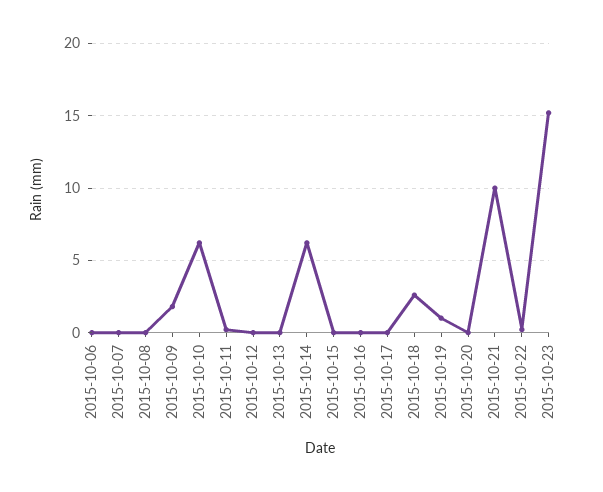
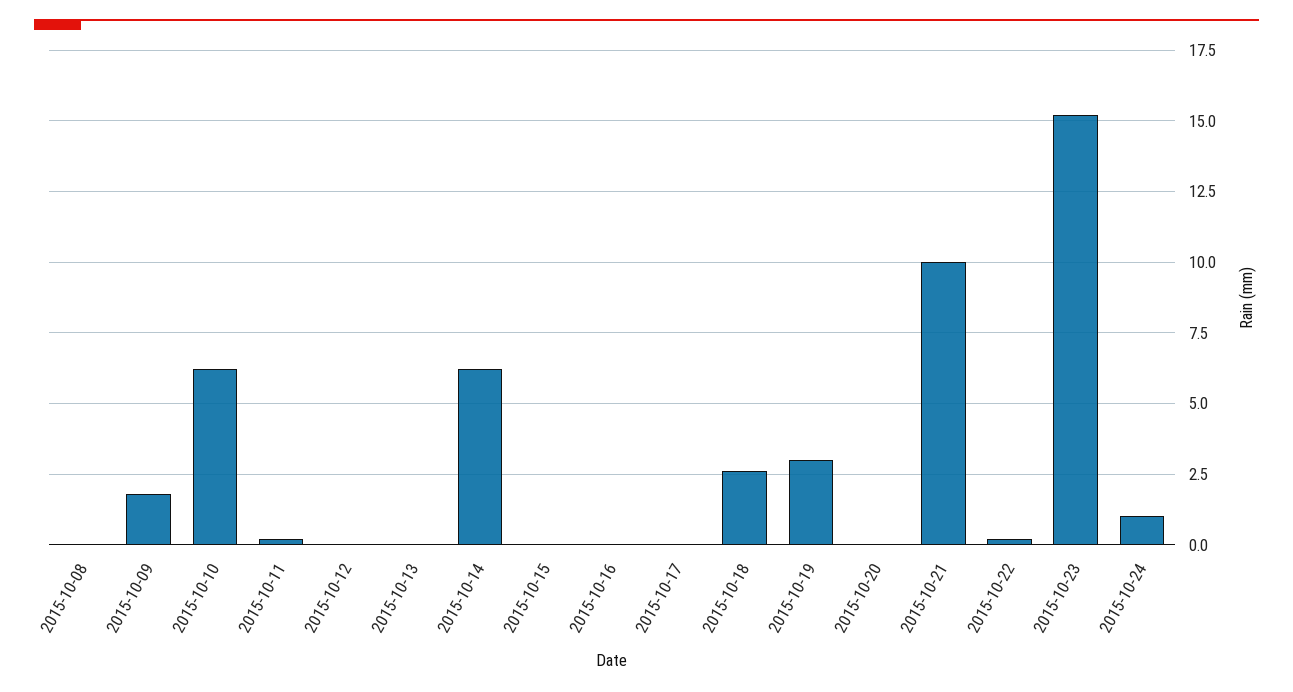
2015-10-06: 0 -> none
2015-10-07: 0 -> none
2015-10-19: 1 -> 3
2015-10-24: none -> 1

